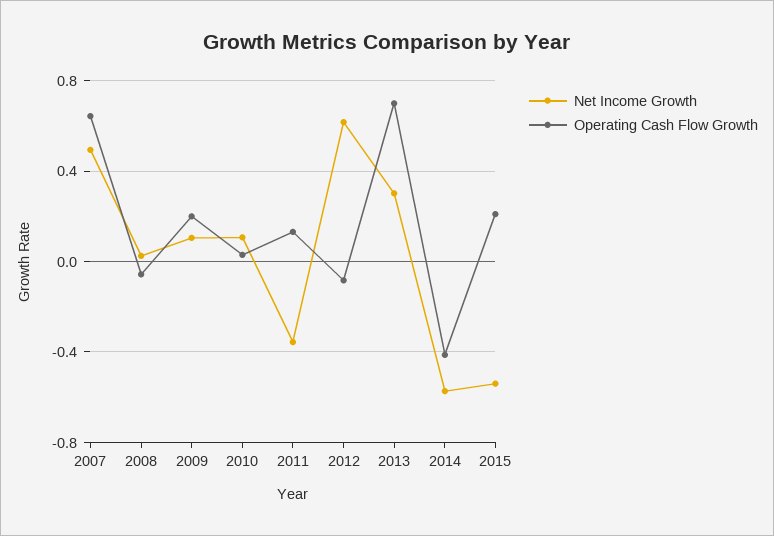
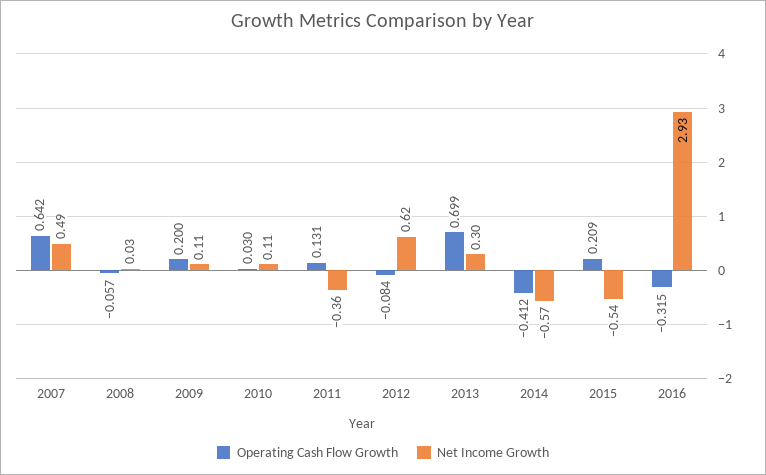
Operating Cash Flow Growth, 2016: none -> -0.315
Net Income Growth, 2016: none -> 2.93

